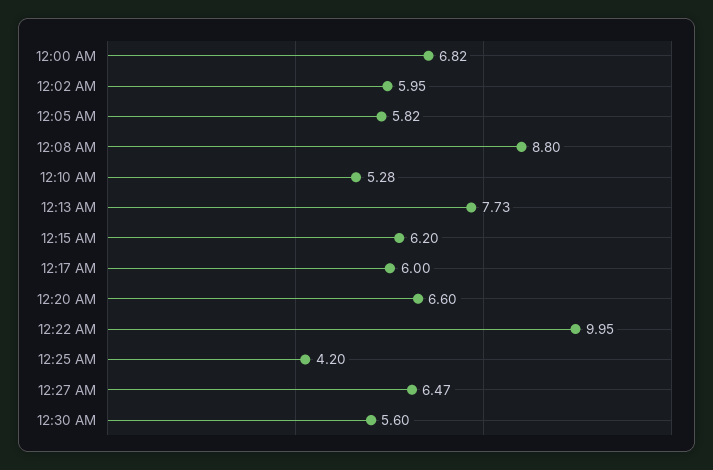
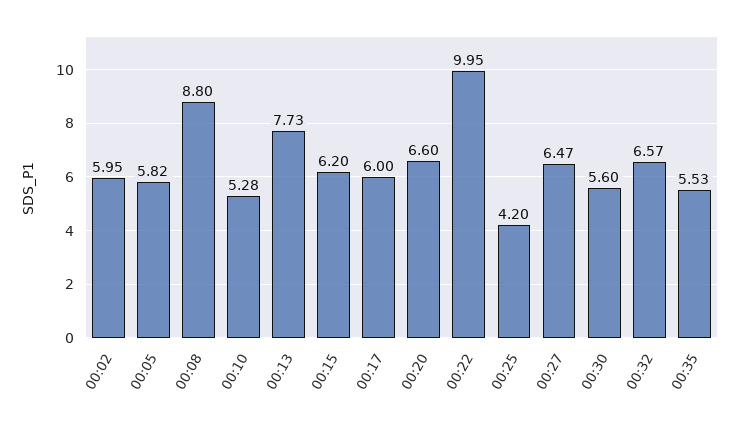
12:00 AM: 6.82 -> none
00:32: none -> 6.57
00:35: none -> 5.53

